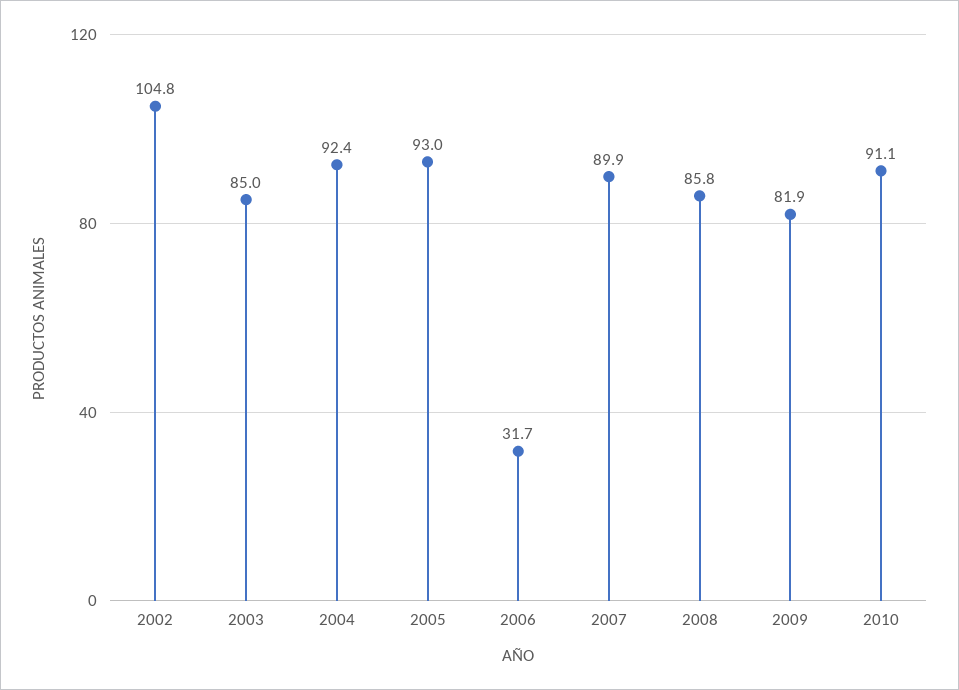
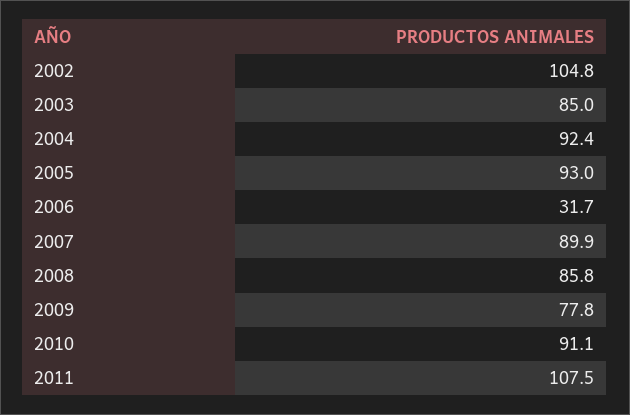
2009: 81.9 -> 77.8
2011: none -> 107.5

